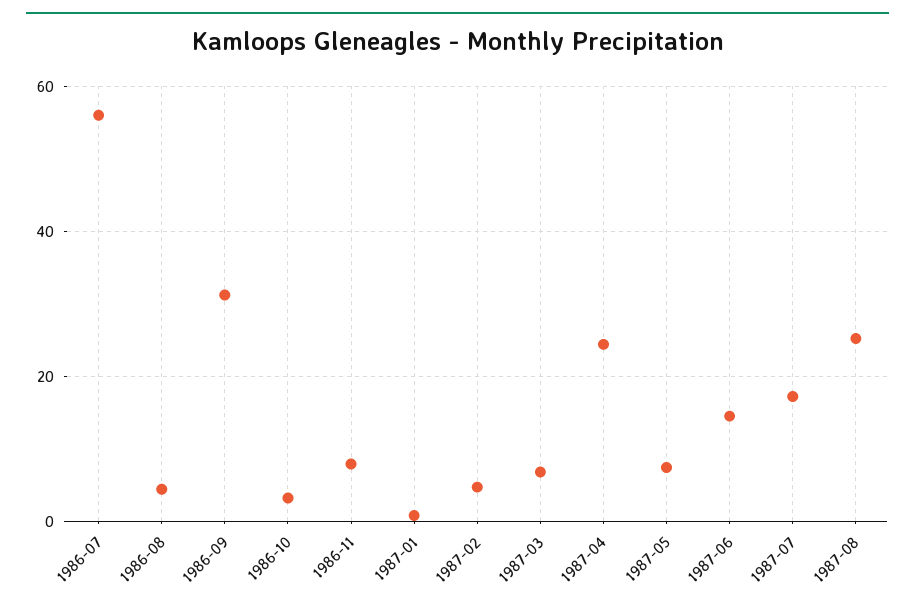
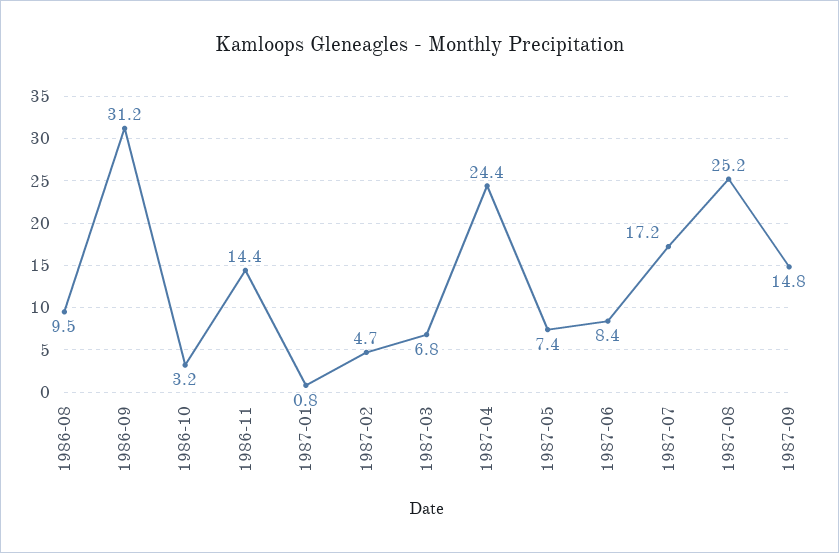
1986-07: 56 -> none
1986-08: 4 -> 9.5
1986-11: 8 -> 14.4
1987-06: 14 -> 8.4
1987-09: none -> 14.8

